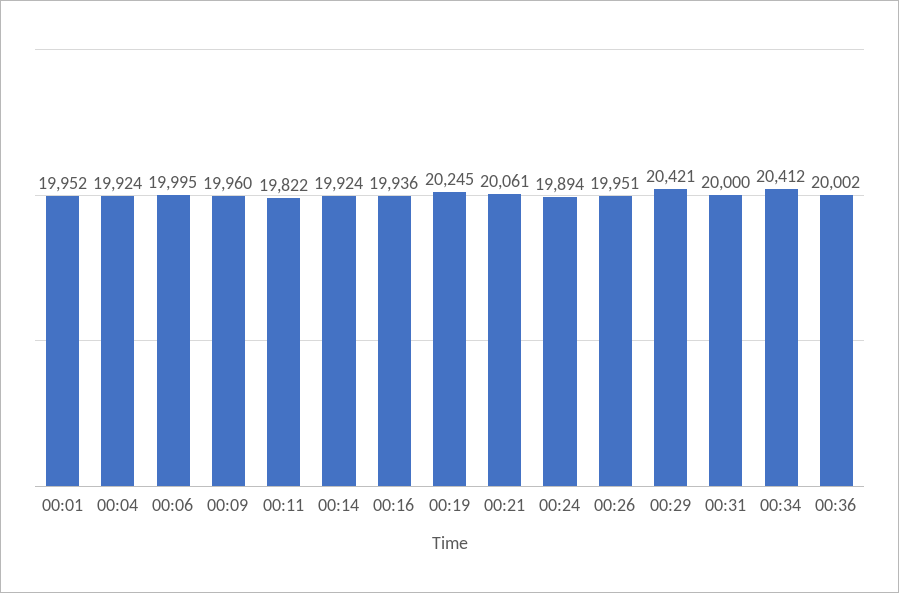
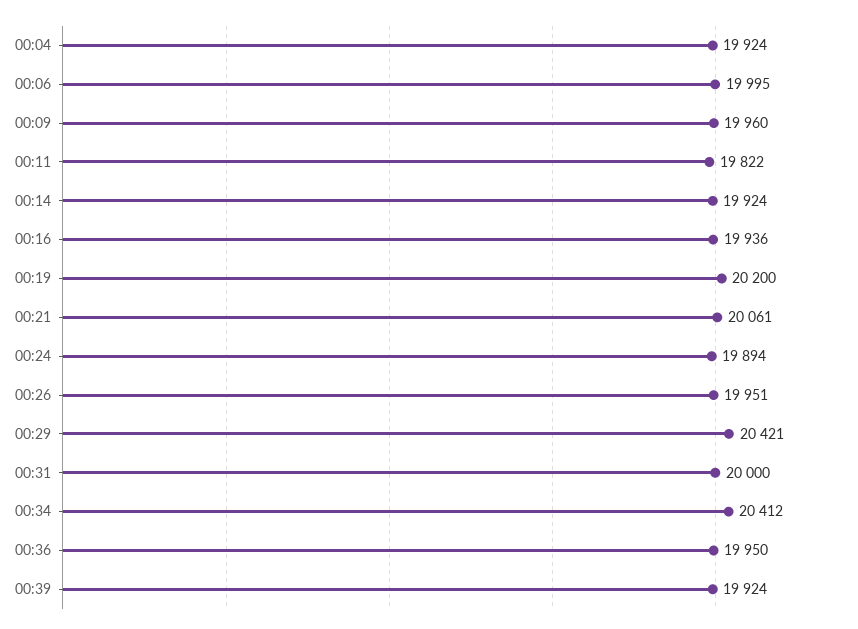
00:01: 19952 -> none
00:19: 20245 -> 20200
00:36: 20002 -> 19950
00:39: none -> 19924

